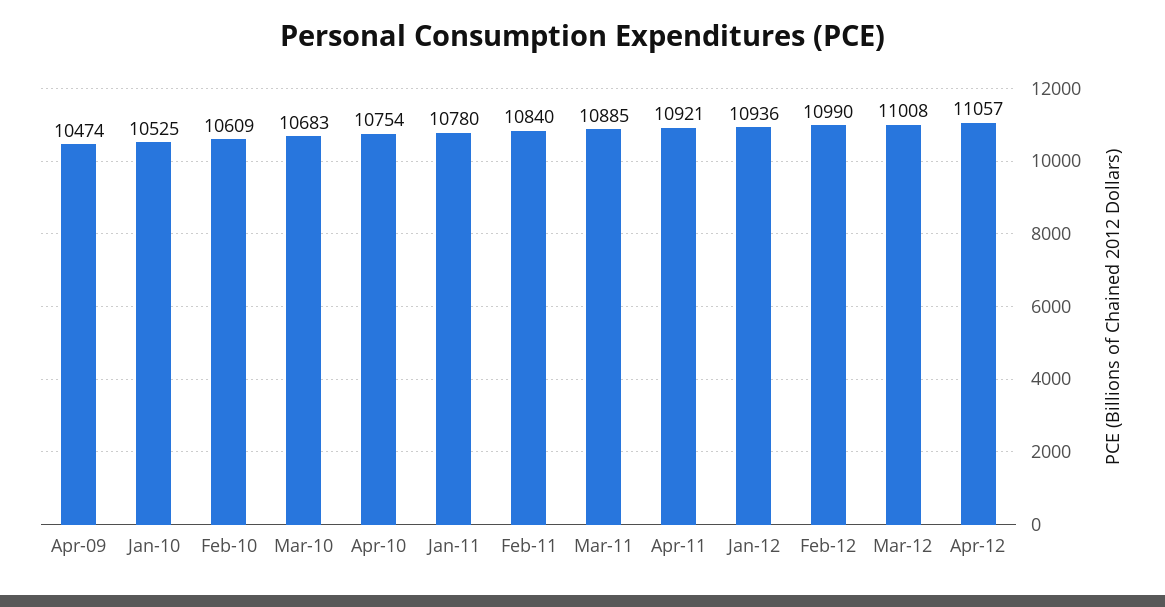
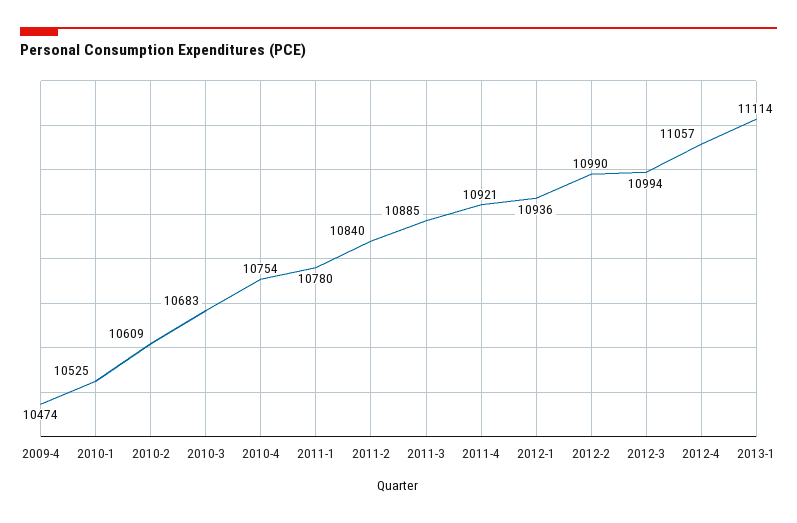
Mar-12: 11008 -> 10994
2013-1: none -> 11114

